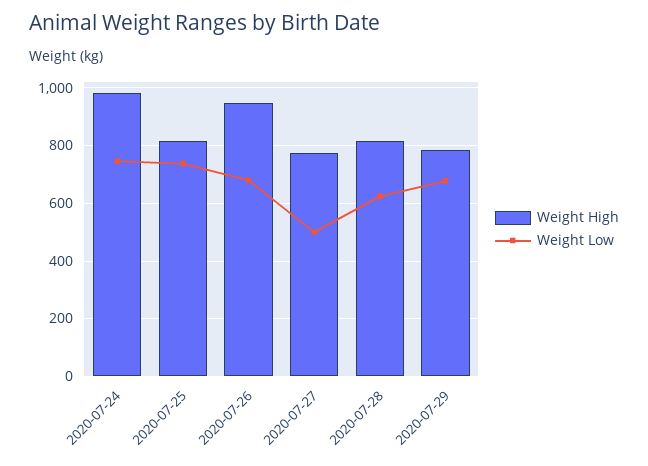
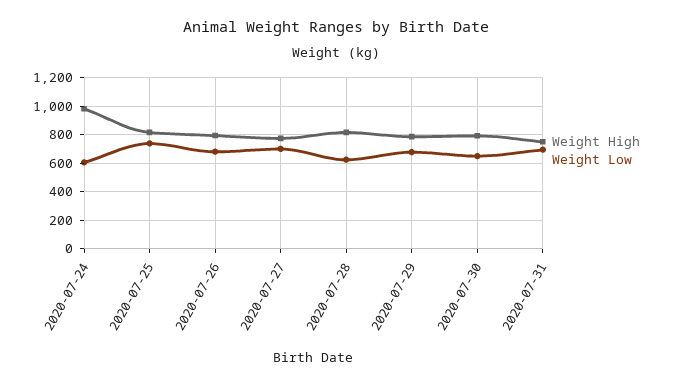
Weight Low, 2020-07-24: 750 -> 600
Weight High, 2020-07-26: 950 -> 800
Weight Low, 2020-07-27: 500 -> 700
Weight High, 2020-07-30: none -> 800
Weight Low, 2020-07-30: none -> 650
Weight High, 2020-07-31: none -> 750
Weight Low, 2020-07-31: none -> 700

